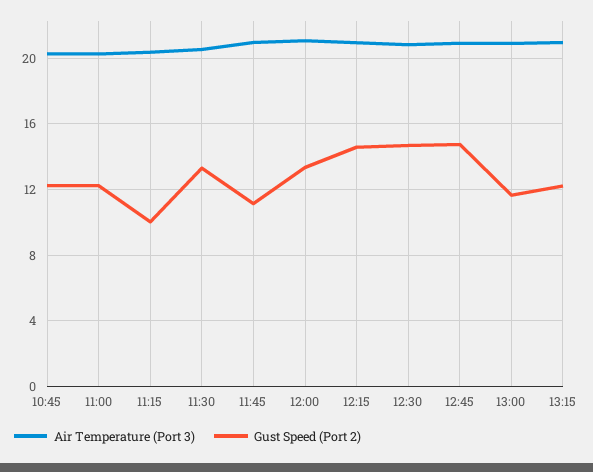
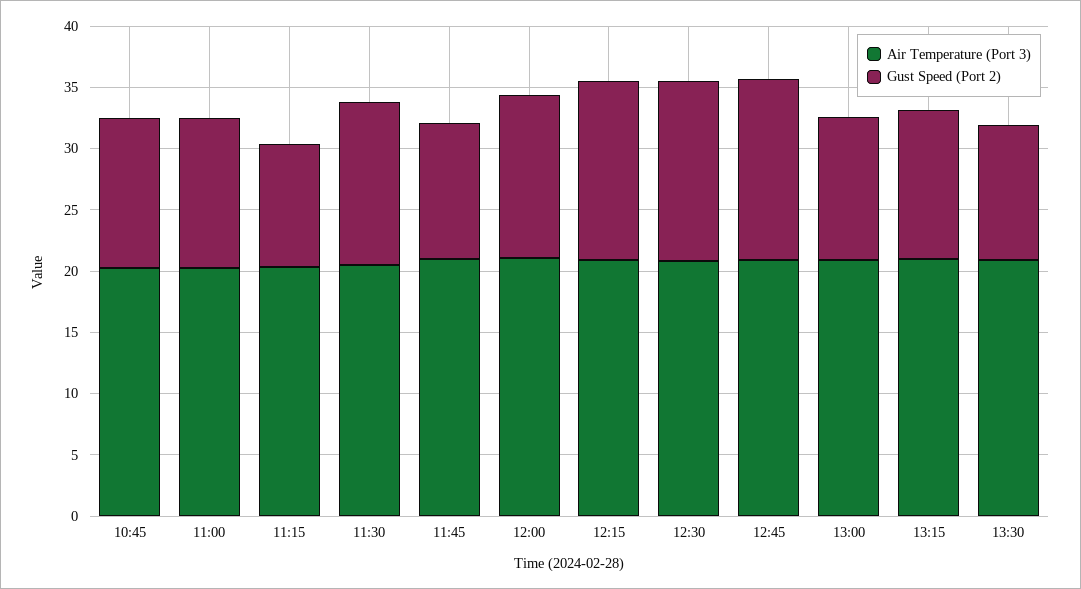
Air Temperature (Port 3), 13:30: none -> 21
Gust Speed (Port 2), 13:30: none -> 11

